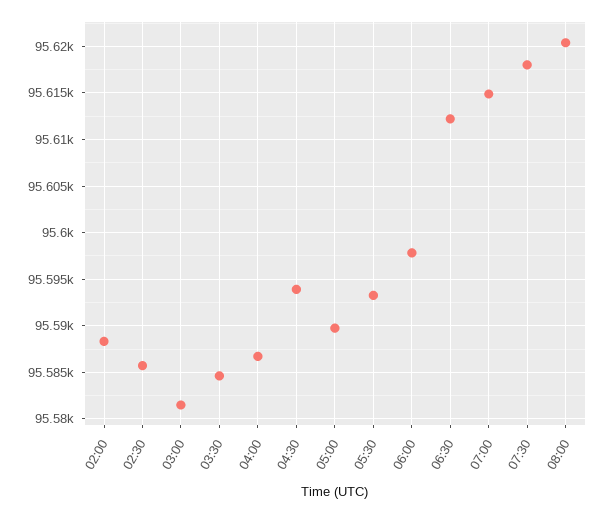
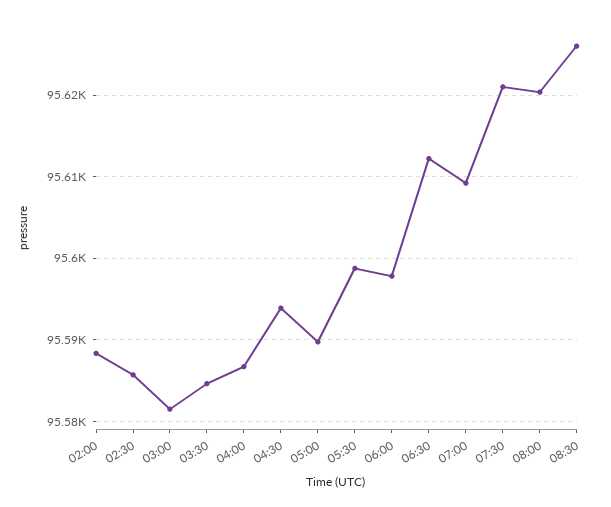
05:30: 95593 -> 95599
07:00: 95615 -> 95609
07:30: 95618 -> 95621
08:30: none -> 95626

